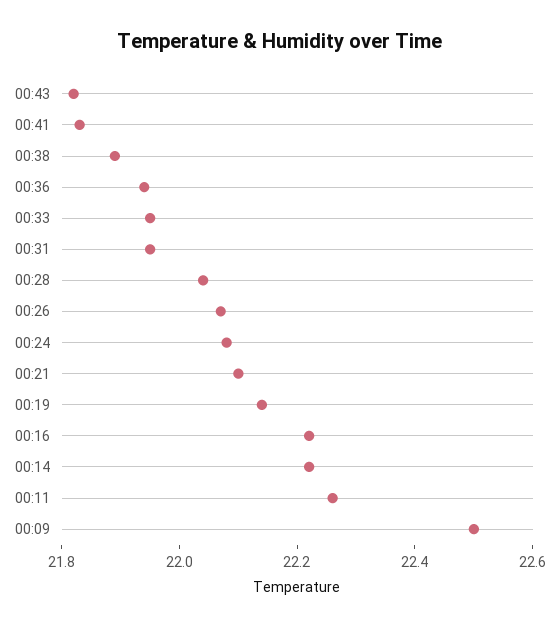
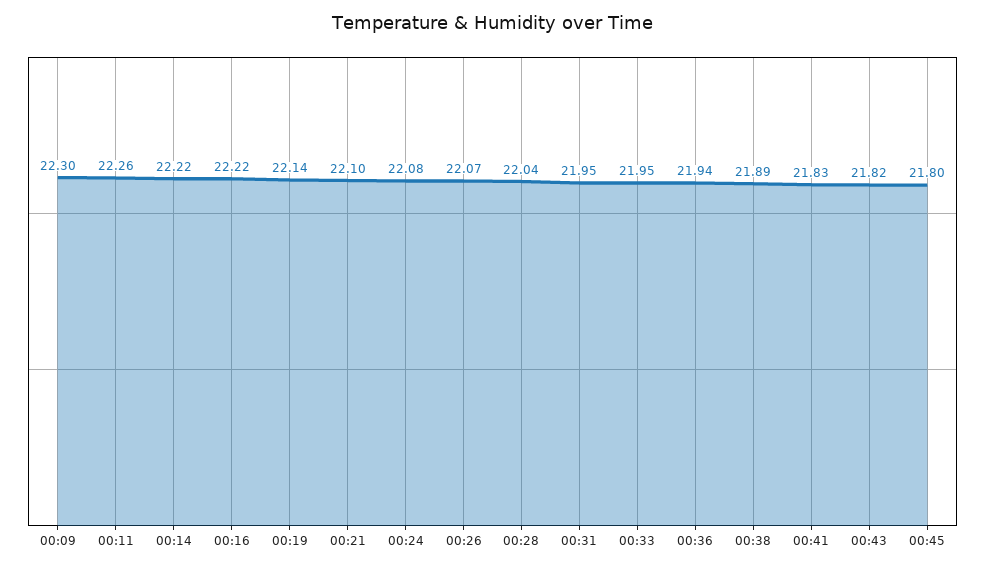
00:09: 22.5 -> 22.3
00:45: none -> 21.8

